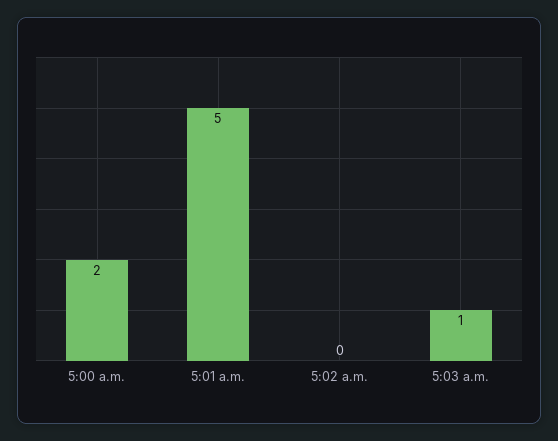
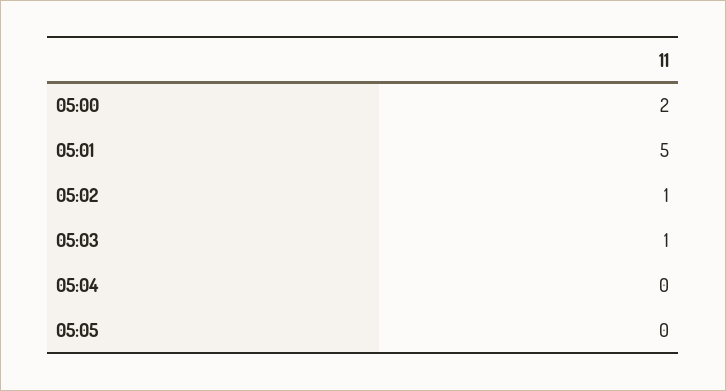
5:02 a.m.: 0 -> 1
05:04: none -> 0
05:05: none -> 0

